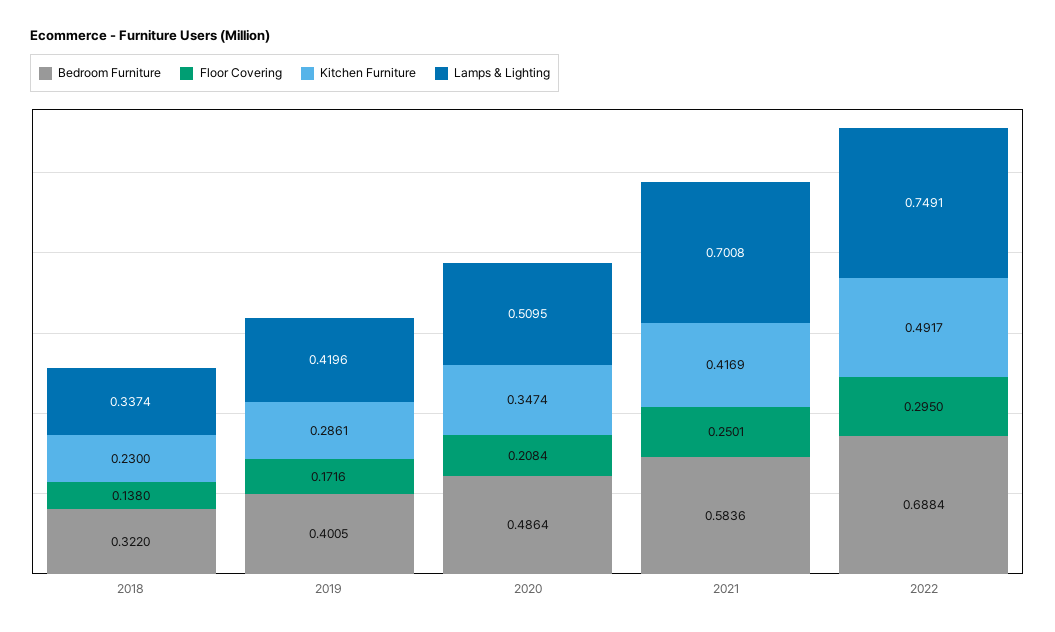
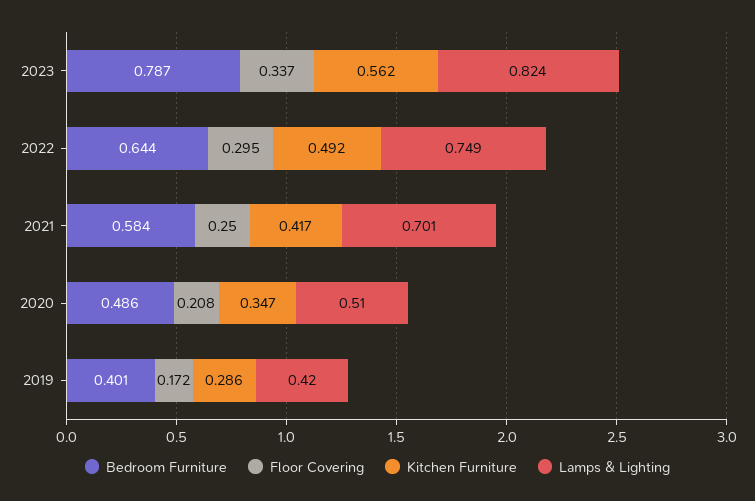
Bedroom Furniture, 2018: 0.322 -> none
Floor Covering, 2018: 0.138 -> none
Kitchen Furniture, 2018: 0.23 -> none
Lamps & Lighting, 2018: 0.3374 -> none
Bedroom Furniture, 2022: 0.6884 -> 0.644
Bedroom Furniture, 2023: none -> 0.787
Floor Covering, 2023: none -> 0.337
Kitchen Furniture, 2023: none -> 0.562
Lamps & Lighting, 2023: none -> 0.824

